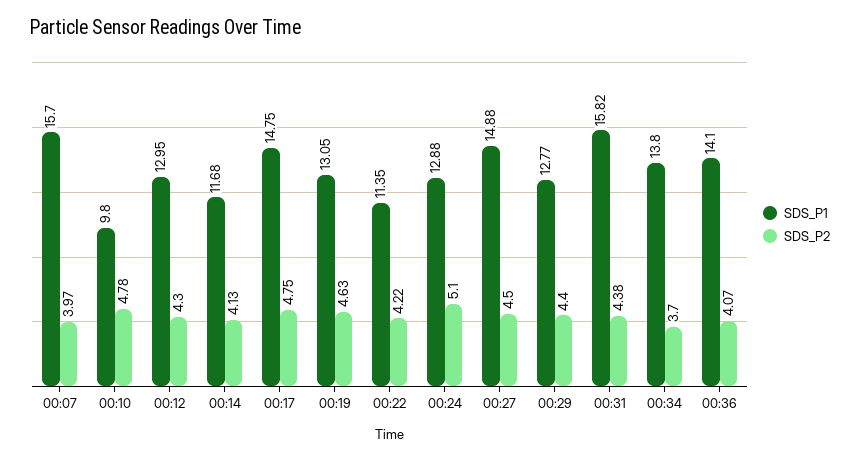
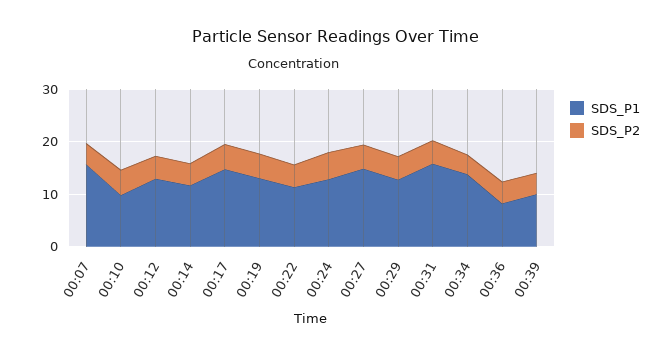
SDS_P1, 00:36: 14.1 -> 8
SDS_P1, 00:39: none -> 10
SDS_P2, 00:39: none -> 4

